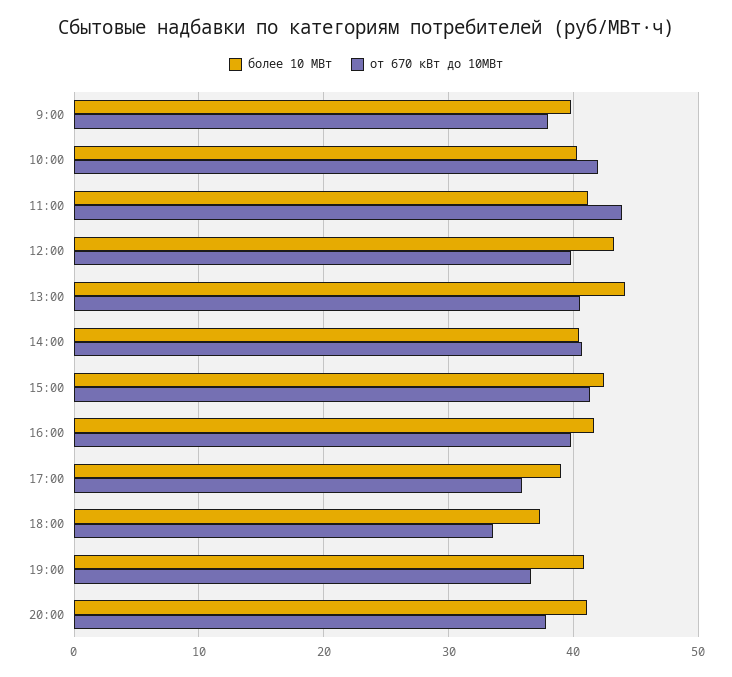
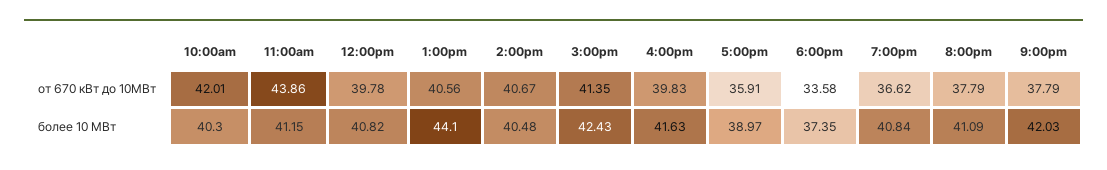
более 10 МВт, 9:00: 40 -> none
от 670 кВт до 10МВт, 9:00: 38 -> none
более 10 МВт, 12:00: 43 -> 40.82
от 670 кВт до 10МВт, 9:00pm: none -> 37.79
более 10 МВт, 9:00pm: none -> 42.03

